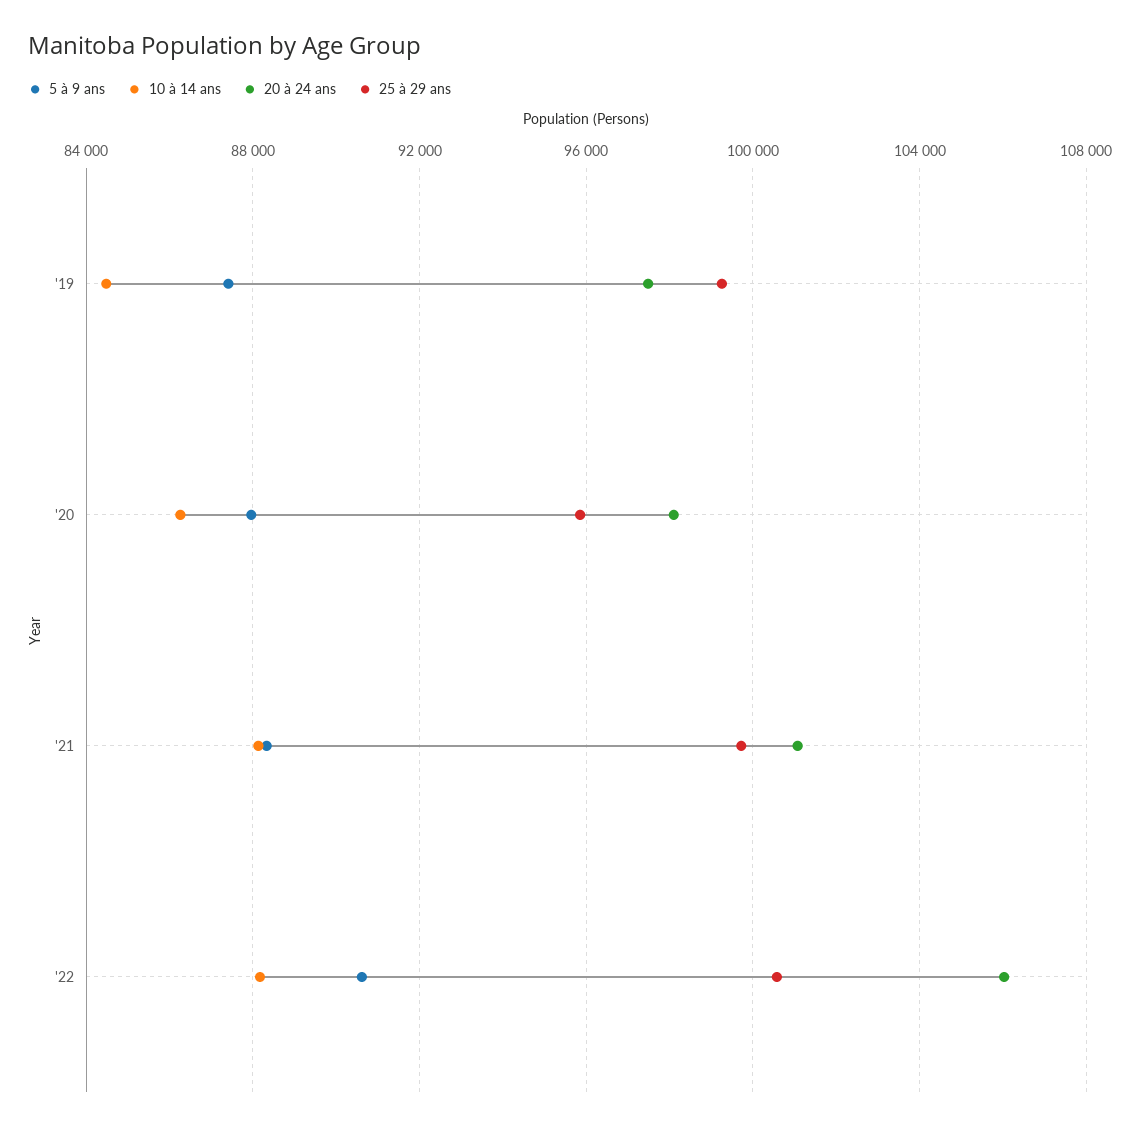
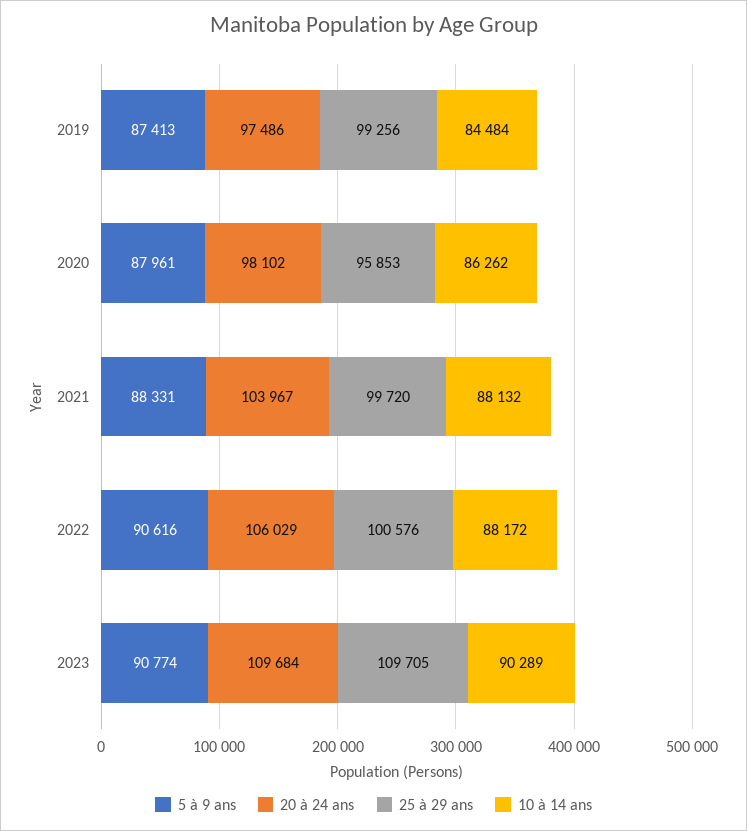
20 à 24 ans, '21: 101000 -> 103967
5 à 9 ans, 2023: none -> 90774
20 à 24 ans, 2023: none -> 109684
25 à 29 ans, 2023: none -> 109705
10 à 14 ans, 2023: none -> 90289

